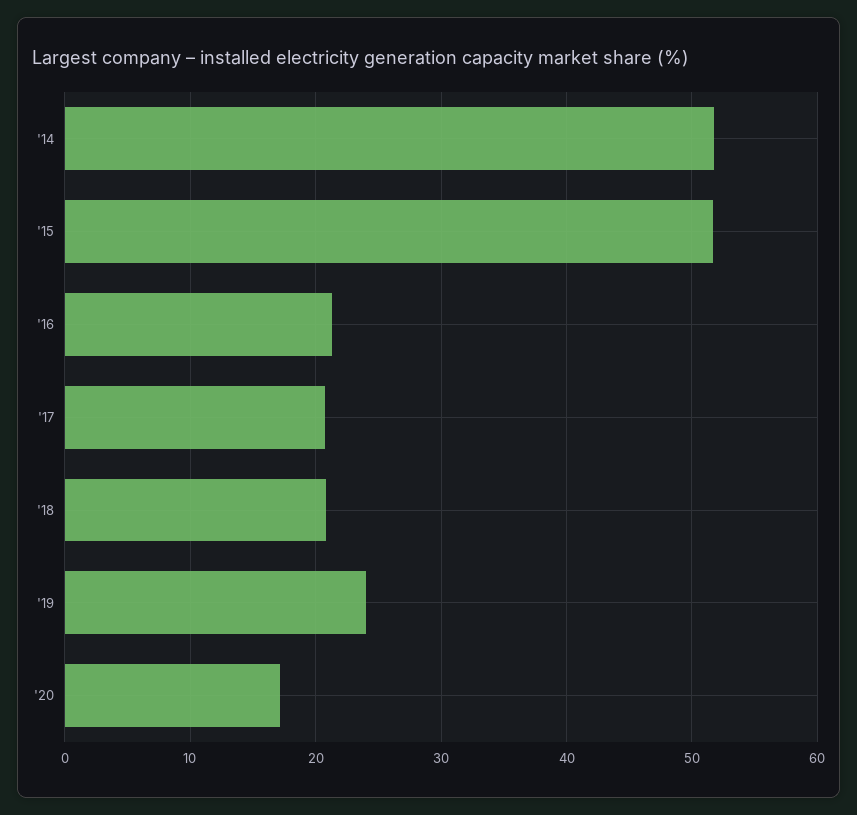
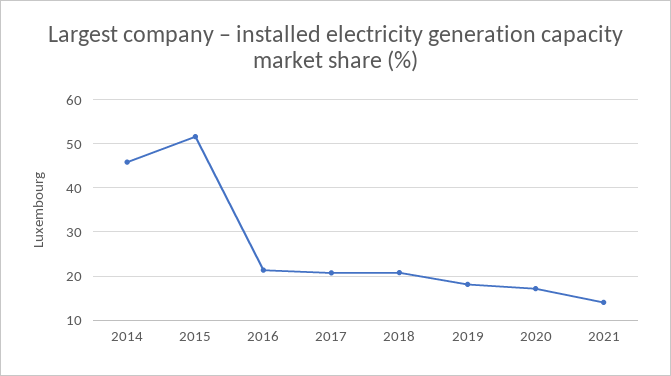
'14: 52 -> 46
'19: 24 -> 18
2021: none -> 14

